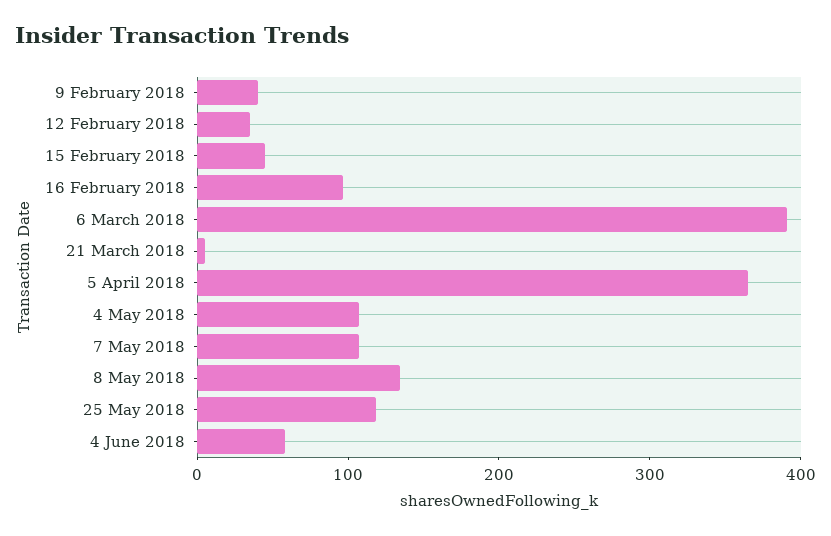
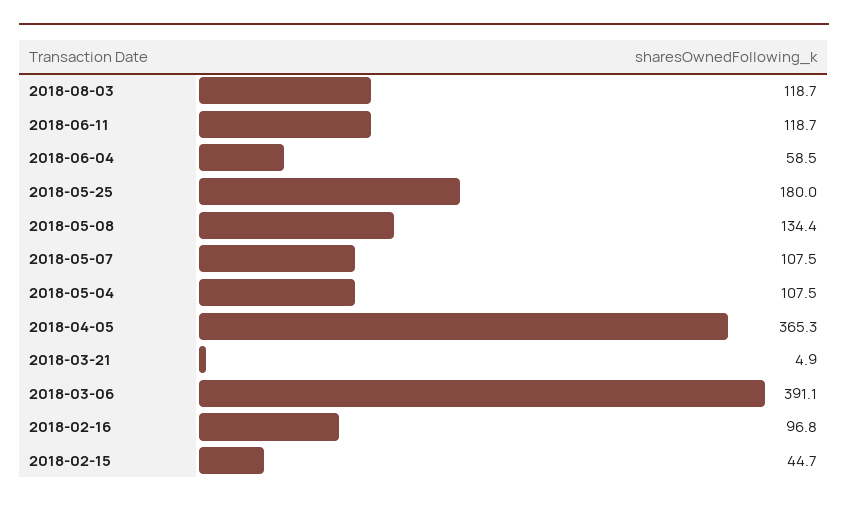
9 February 2018: 40 -> none
12 February 2018: 40 -> none
25 May 2018: 120 -> 180
2018-08-03: none -> 118.7
2018-06-11: none -> 118.7

